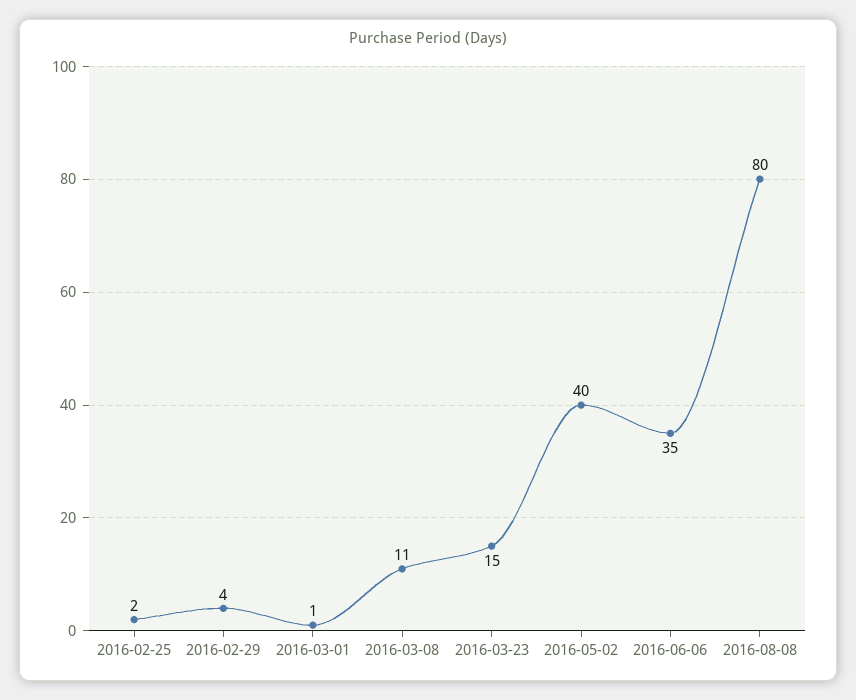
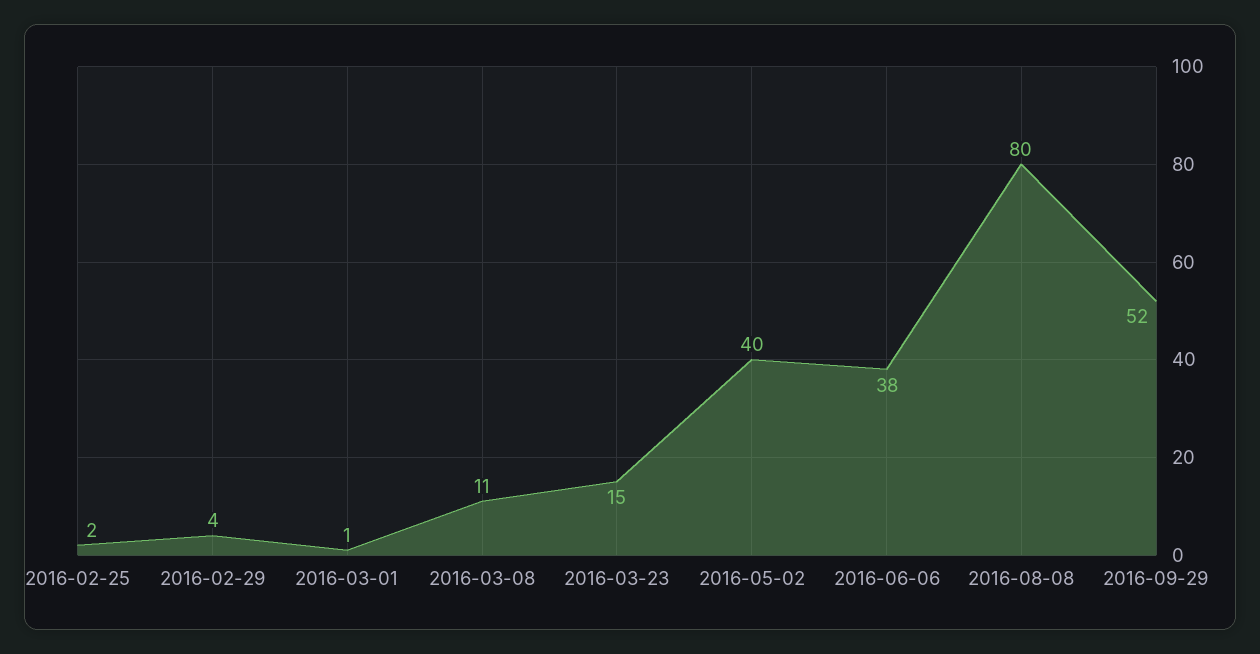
2016-06-06: 35 -> 38
2016-09-29: none -> 52

